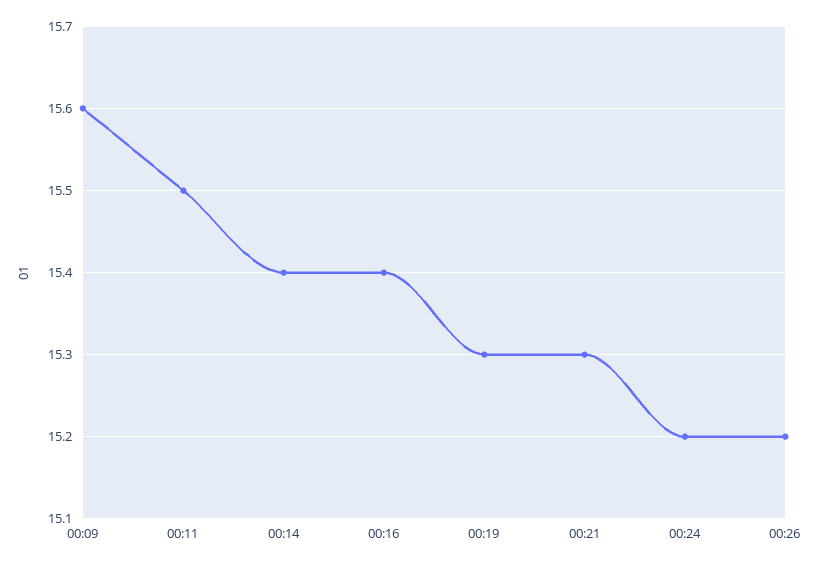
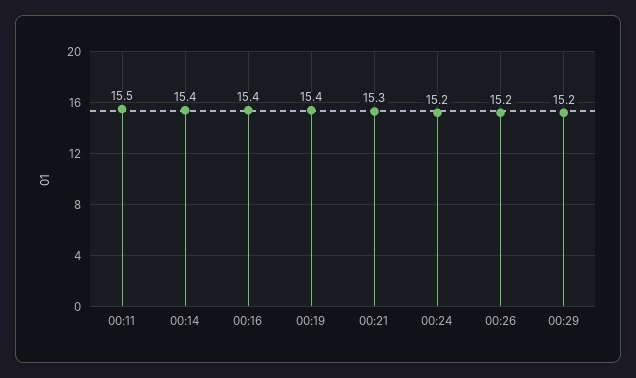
00:09: 15.6 -> none
00:19: 15.3 -> 15.4
00:29: none -> 15.2

